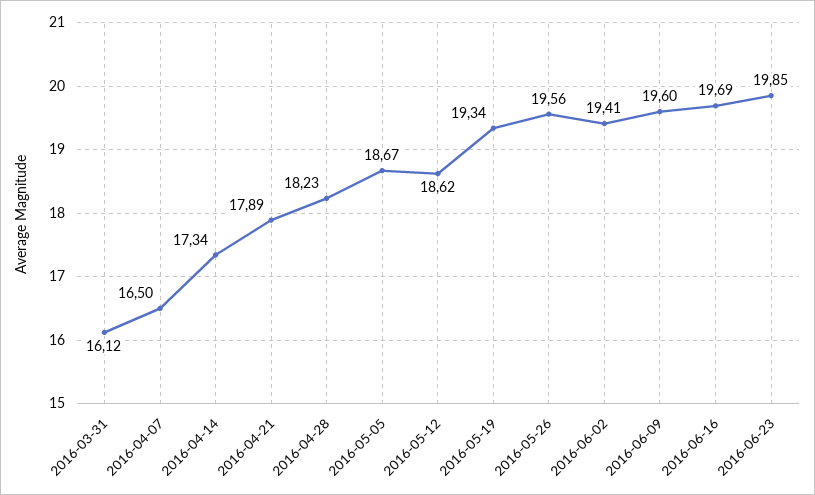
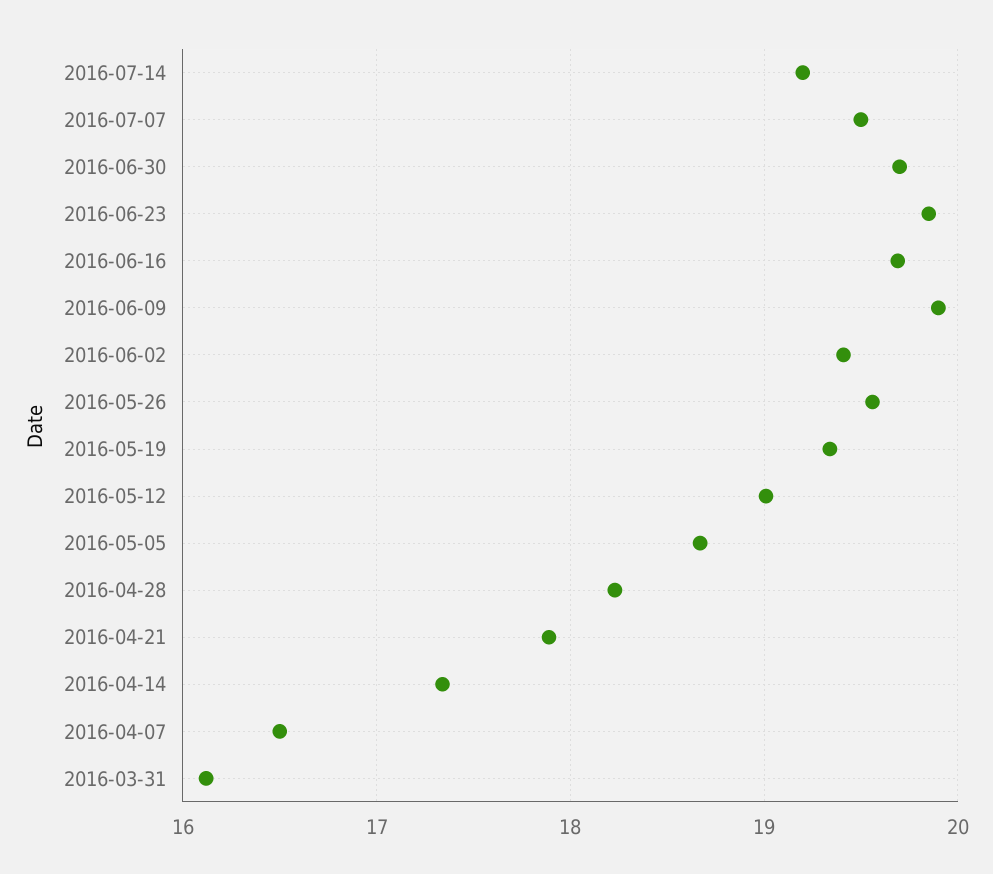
2016-05-12: 18.62 -> 19
2016-06-09: 19.6 -> 19.9
2016-07-14: none -> 19.2
2016-07-07: none -> 19.5
2016-06-30: none -> 19.7

